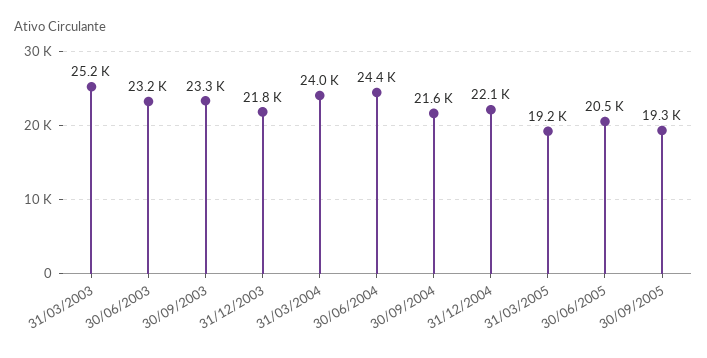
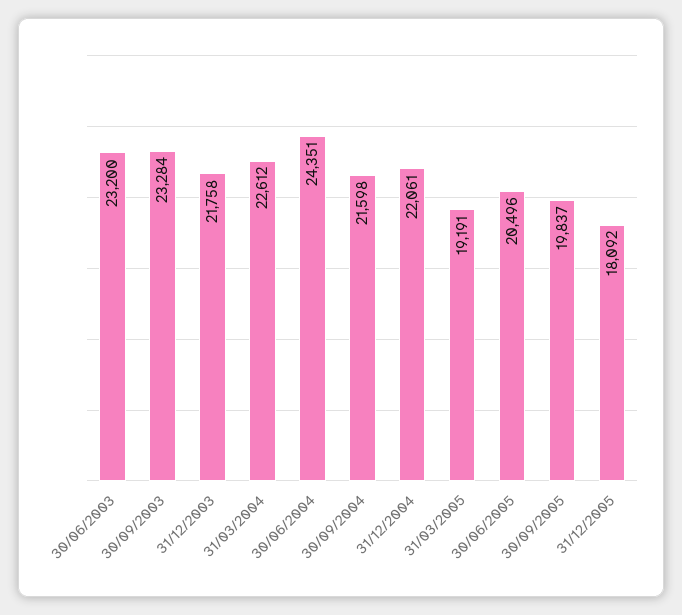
31/03/2003: 25200 -> none
31/03/2004: 24000 -> 22612
30/09/2005: 19300 -> 19837
31/12/2005: none -> 18092

